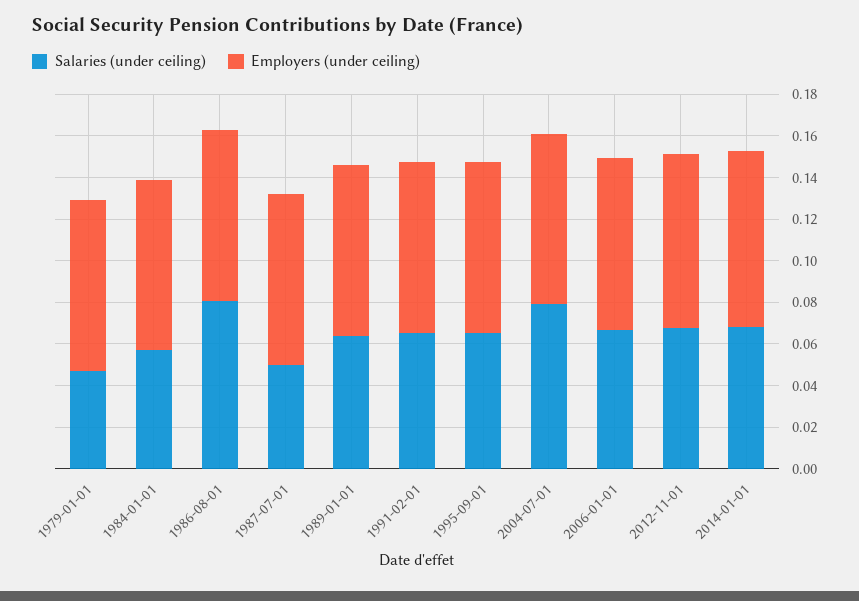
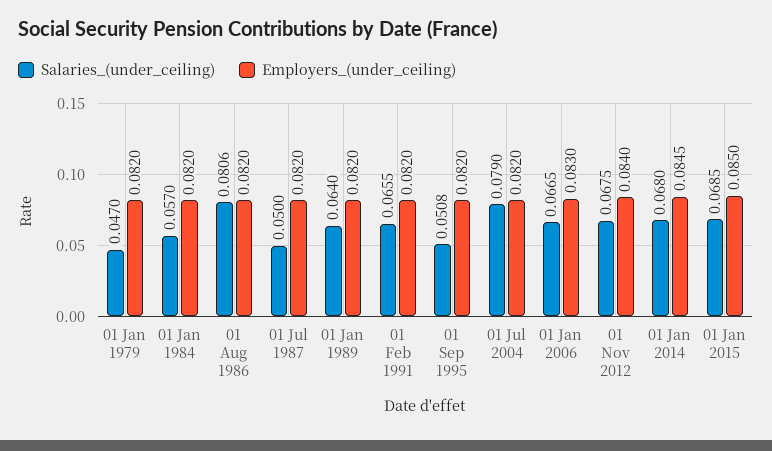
Salaries (under ceiling), 1995-09-01: 0.065 -> 0.0508
Salaries (under ceiling), 01 Jan 2015: none -> 0.0685
Employers (under ceiling), 01 Jan 2015: none -> 0.085

